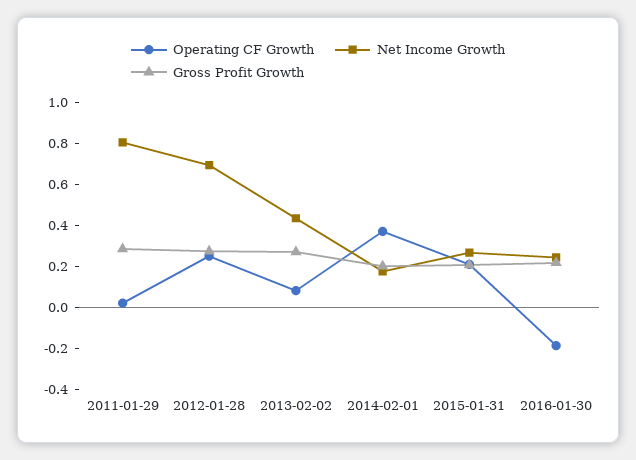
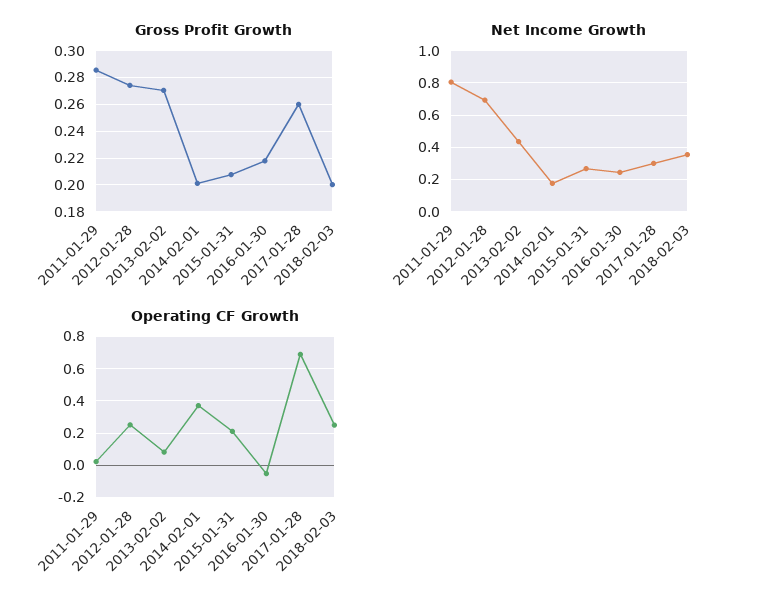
Operating CF Growth, 2016-01-30: -0.2 -> -0.05
Gross Profit Growth, 2017-01-28: none -> 0.26
Gross Profit Growth, 2018-02-03: none -> 0.2
Net Income Growth, 2017-01-28: none -> 0.3
Net Income Growth, 2018-02-03: none -> 0.35
Operating CF Growth, 2017-01-28: none -> 0.7
Operating CF Growth, 2018-02-03: none -> 0.25

